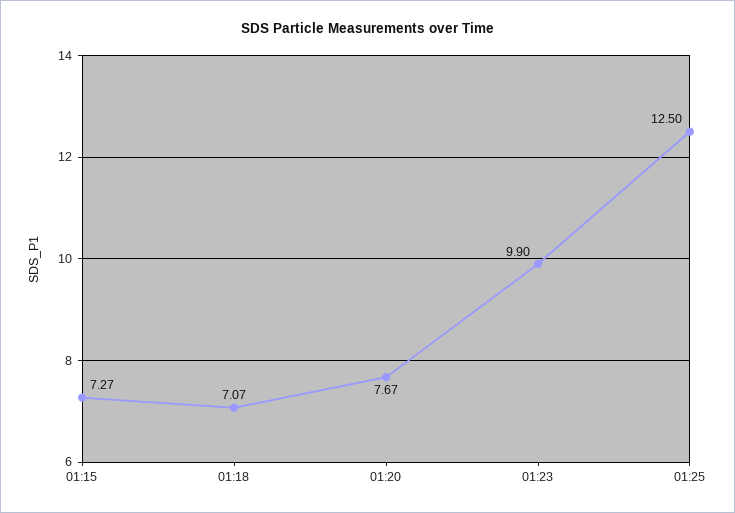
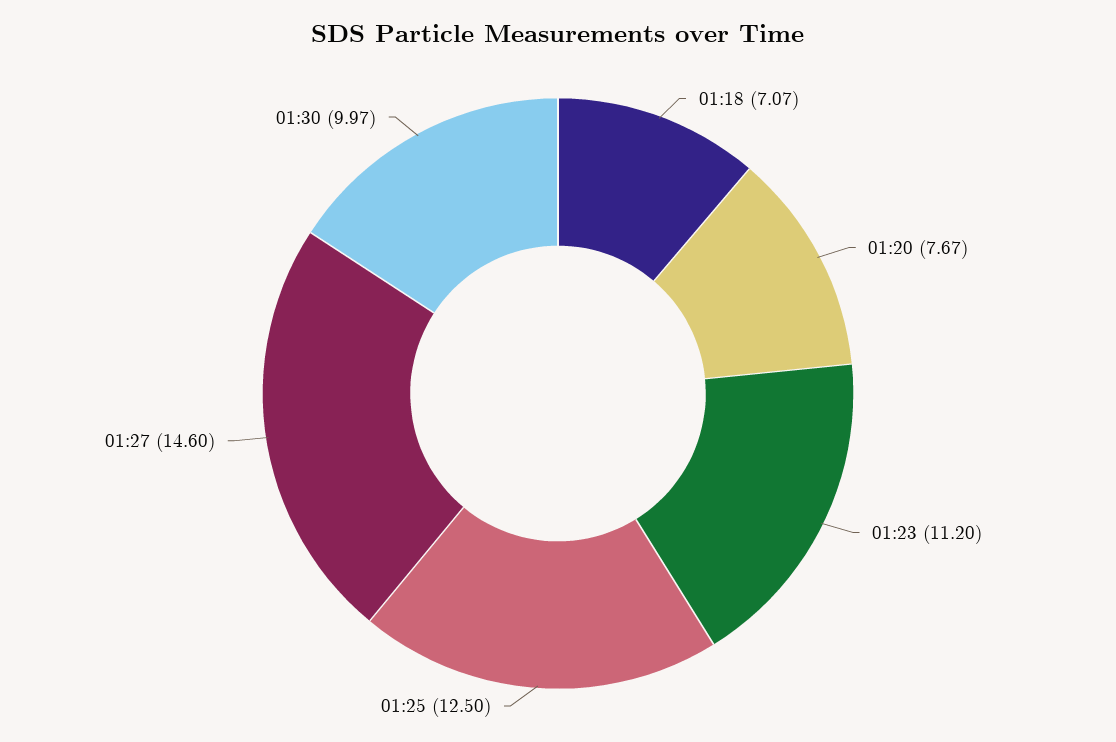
01:15: 7.27 -> none
01:23: 9.9 -> 11.2
01:27: none -> 14.6
01:30: none -> 9.97

